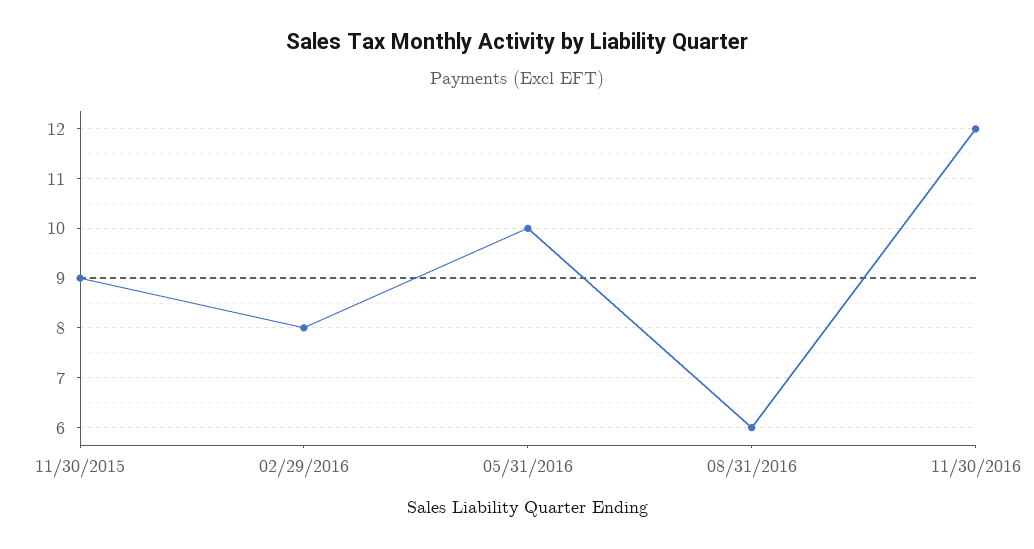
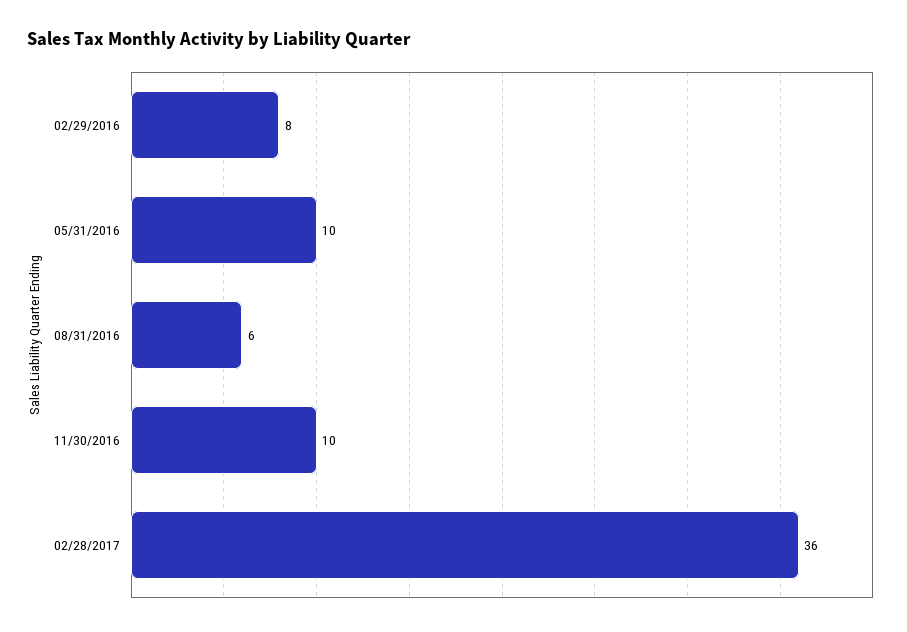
11/30/2015: 9 -> none
11/30/2016: 12 -> 10
02/28/2017: none -> 36

